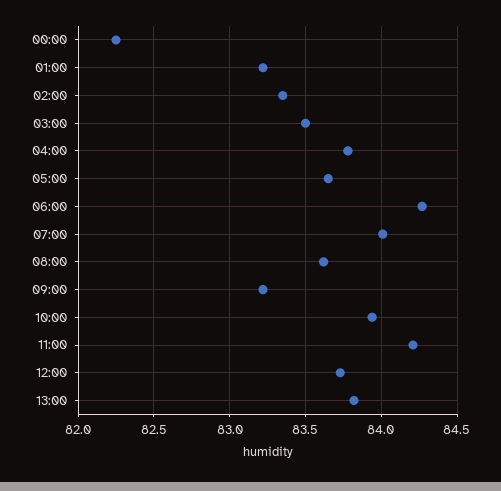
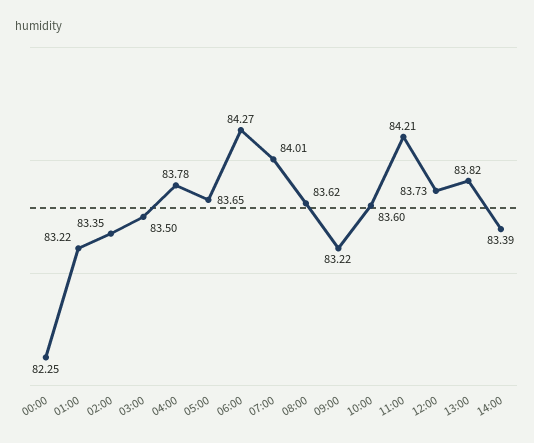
10:00: 83.95 -> 83.6
14:00: none -> 83.39

